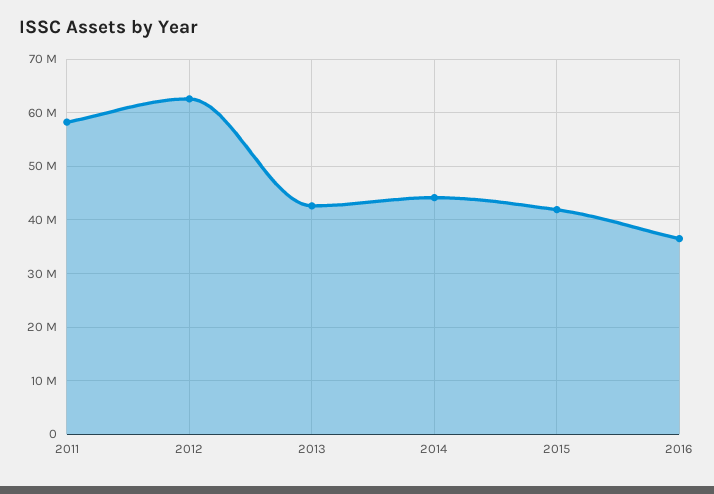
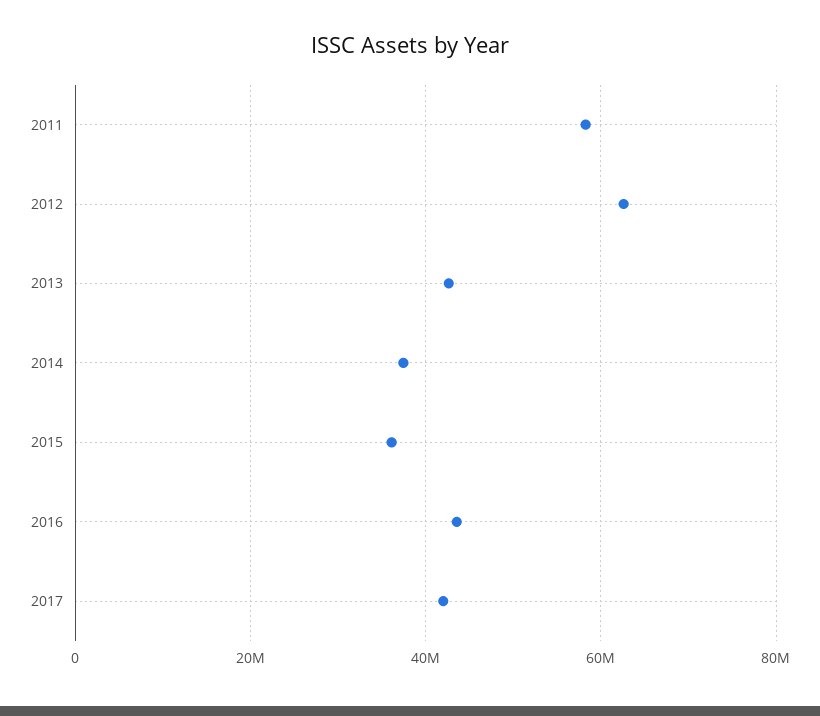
2014: 44000000 -> 38000000
2015: 42000000 -> 36000000
2016: 36000000 -> 44000000
2017: none -> 42000000

